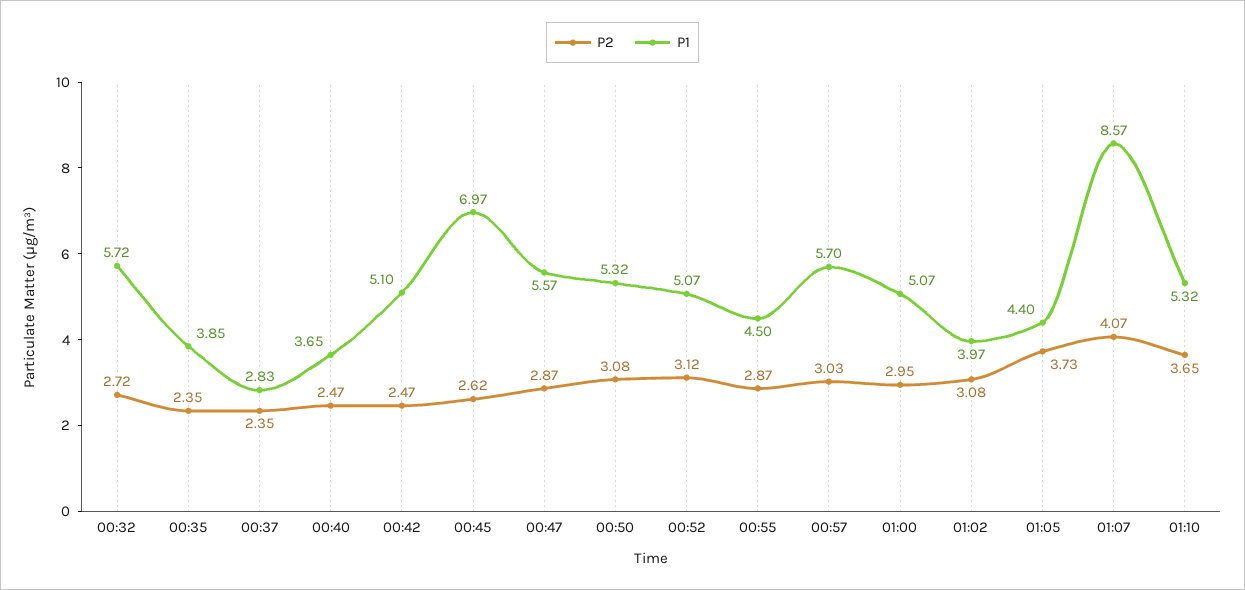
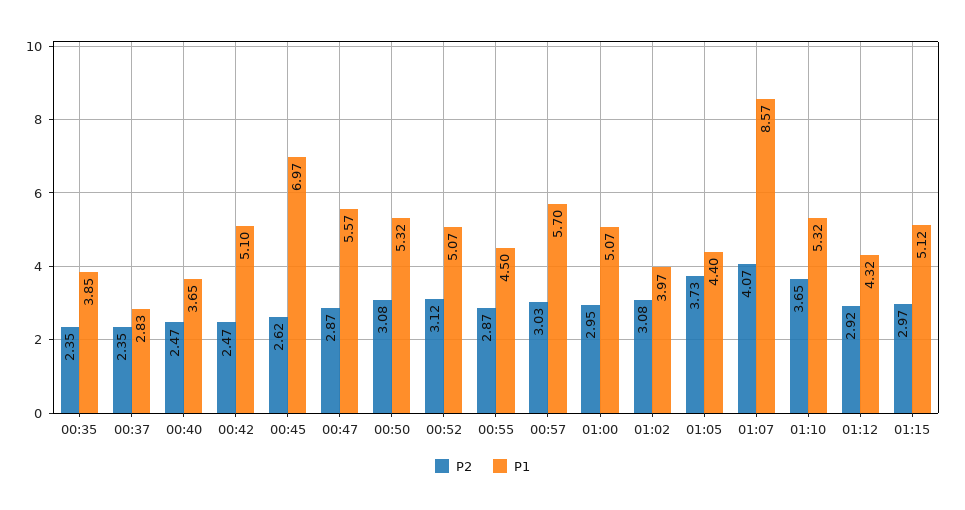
P2, 00:32: 2.72 -> none
P1, 00:32: 5.72 -> none
P2, 01:12: none -> 2.92
P1, 01:12: none -> 4.32
P2, 01:15: none -> 2.97
P1, 01:15: none -> 5.12

